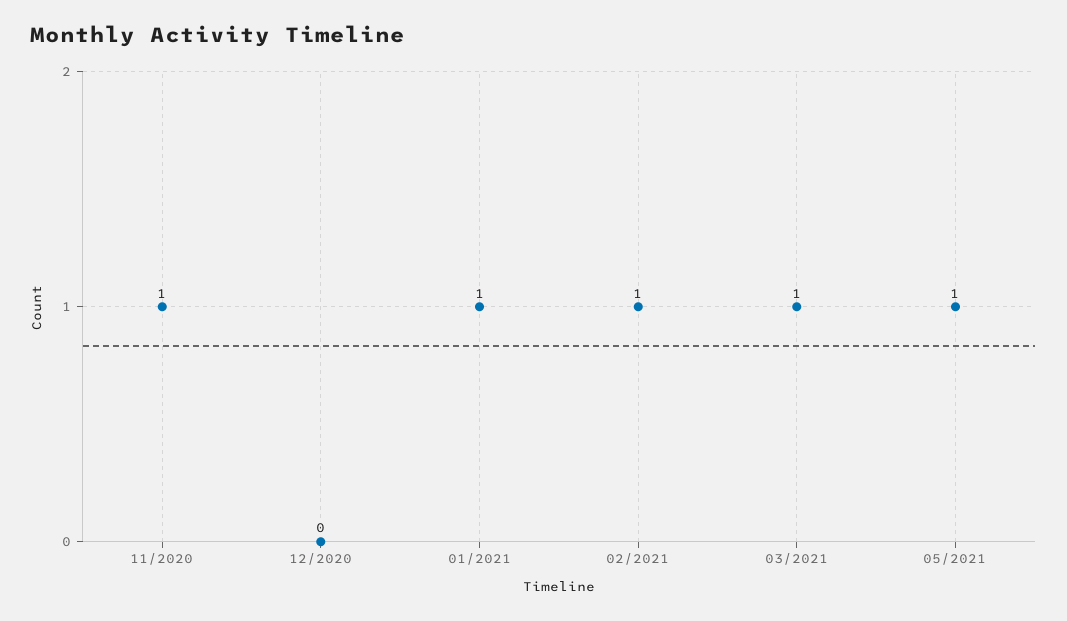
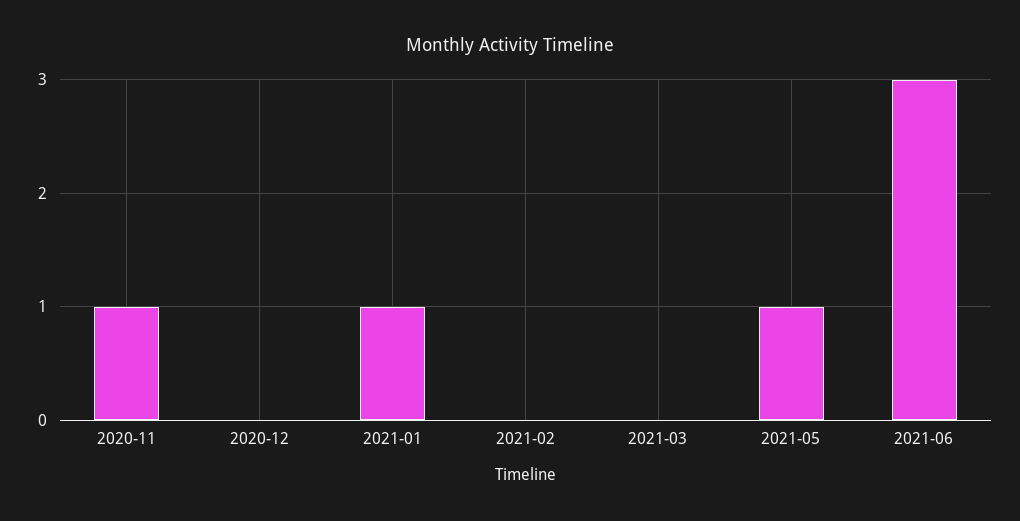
02/2021: 1 -> 0
03/2021: 1 -> 0
2021-06: none -> 3

